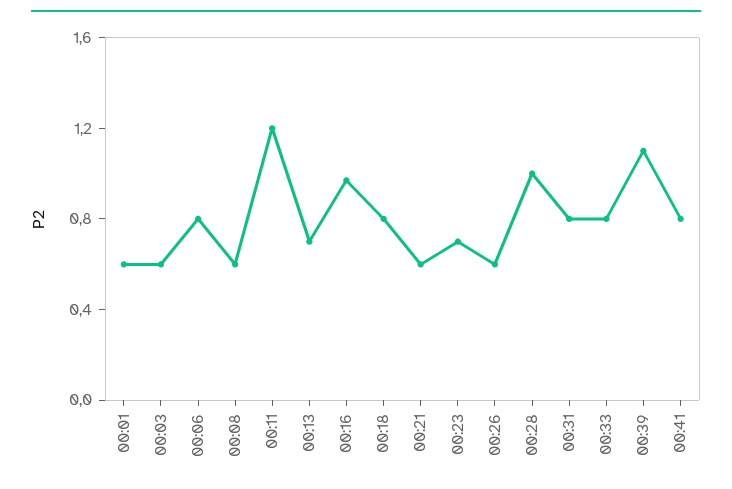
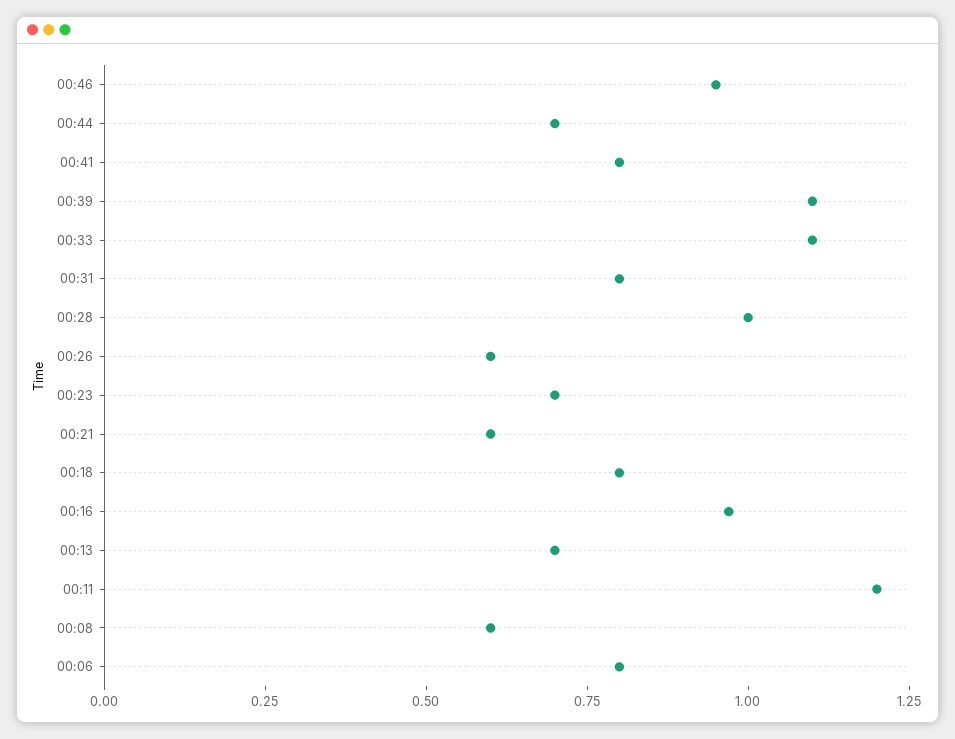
00:01: 0.6 -> none
00:03: 0.6 -> none
00:33: 0.8 -> 1.1
00:46: none -> 0.95
00:44: none -> 0.7

